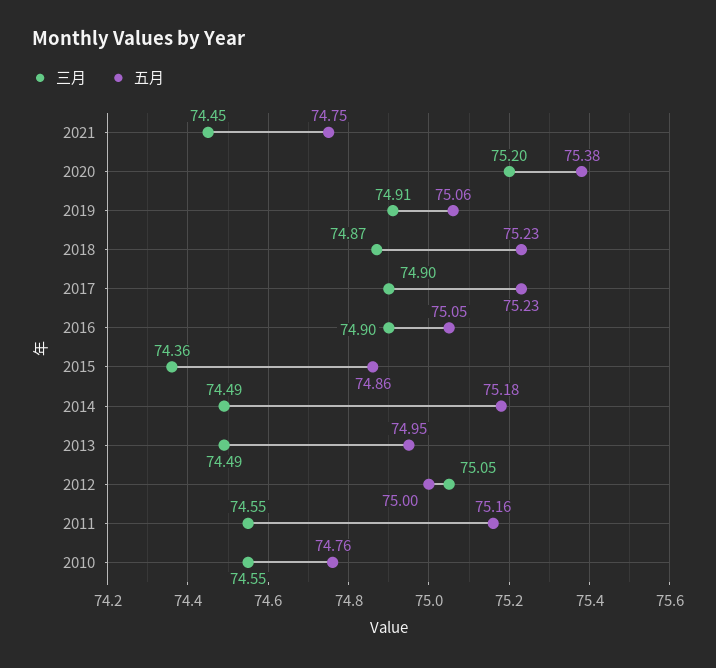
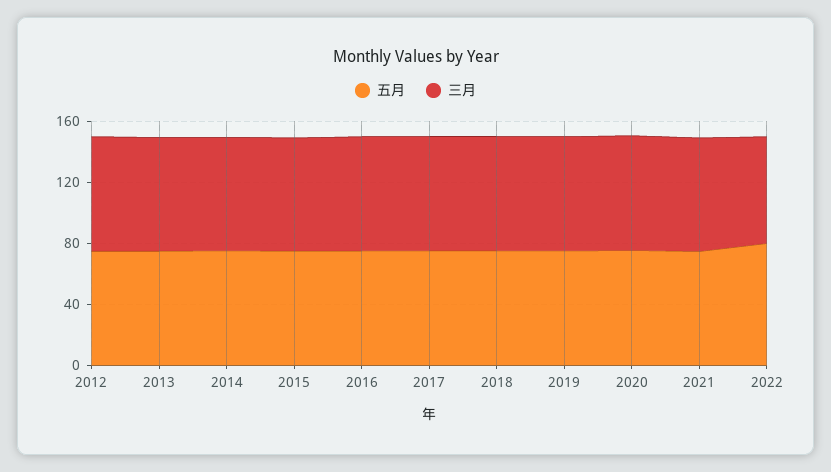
三月, 2011: 74.55 -> none
五月, 2011: 75.16 -> none
三月, 2010: 74.55 -> none
五月, 2010: 74.76 -> none
五月, 2022: none -> 80
三月, 2022: none -> 70

